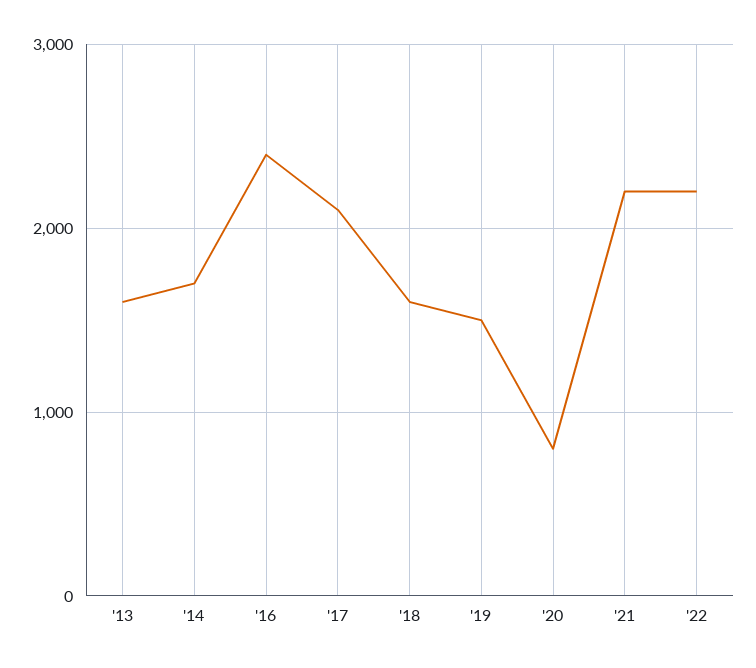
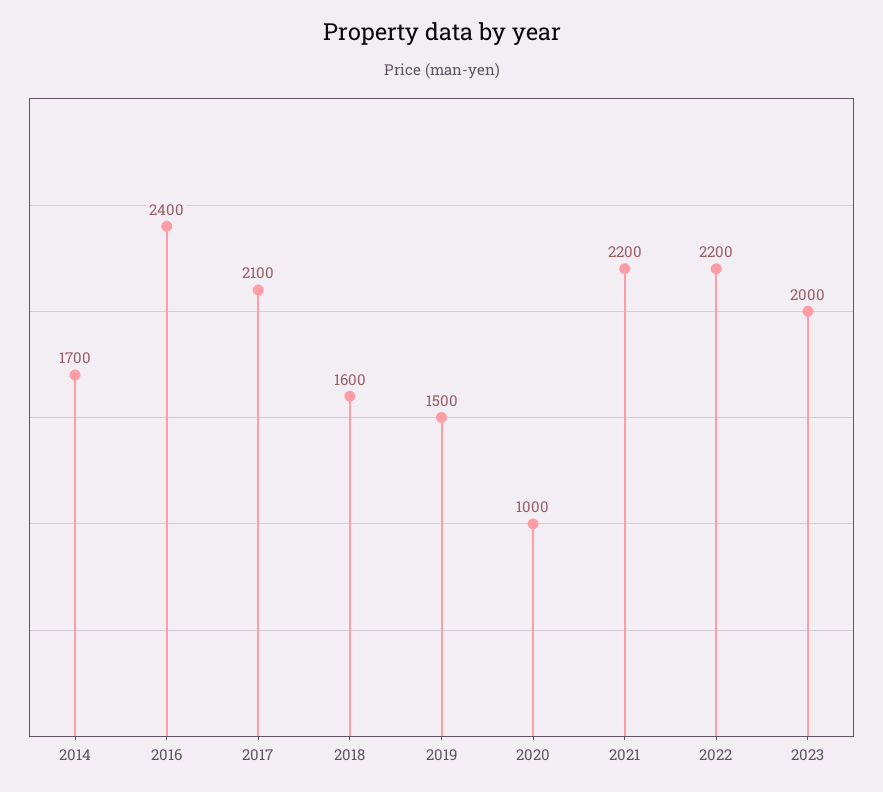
'13: 1600 -> none
'20: 800 -> 1000
2023: none -> 2000

